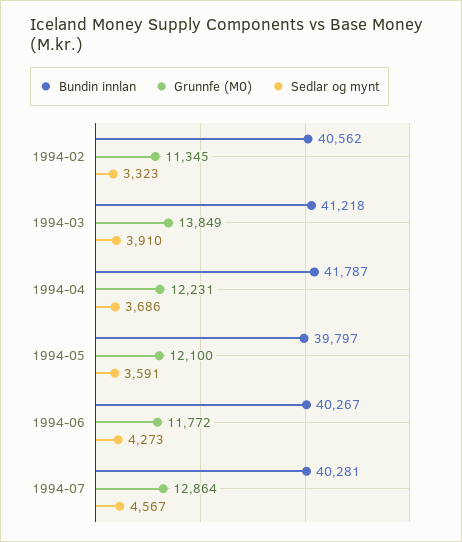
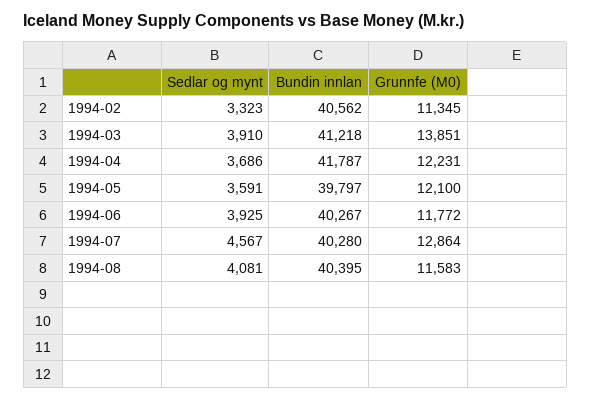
Grunnfe (M0), 1994-03: 13849 -> 13851
Sedlar og mynt, 1994-06: 4273 -> 3925
Bundin innlan, 1994-07: 40281 -> 40280
Sedlar og mynt, 1994-08: none -> 4081
Bundin innlan, 1994-08: none -> 40395
Grunnfe (M0), 1994-08: none -> 11583

